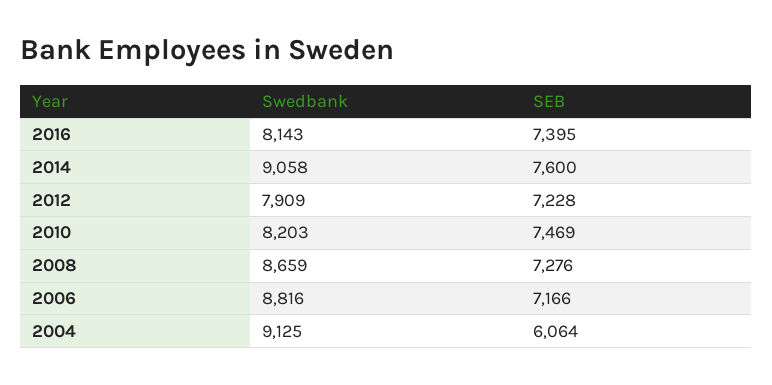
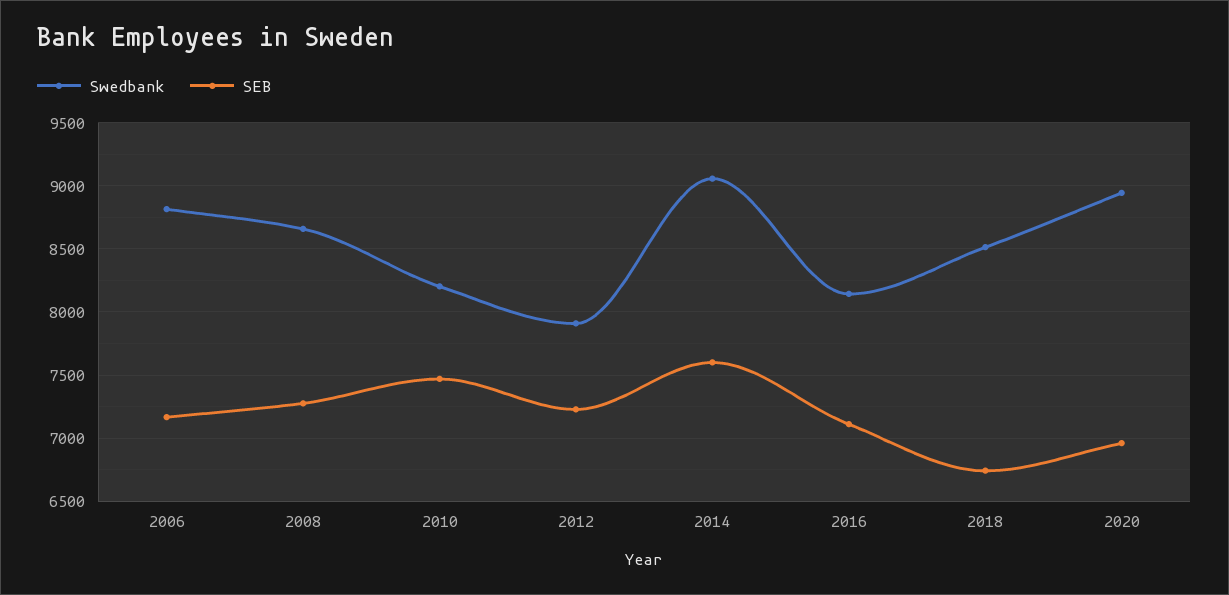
SEB, 2016: 7395 -> 7100
Swedbank, 2004: 9125 -> none
SEB, 2004: 6064 -> none
Swedbank, 2018: none -> 8500
SEB, 2018: none -> 6750
Swedbank, 2020: none -> 8950
SEB, 2020: none -> 6950

